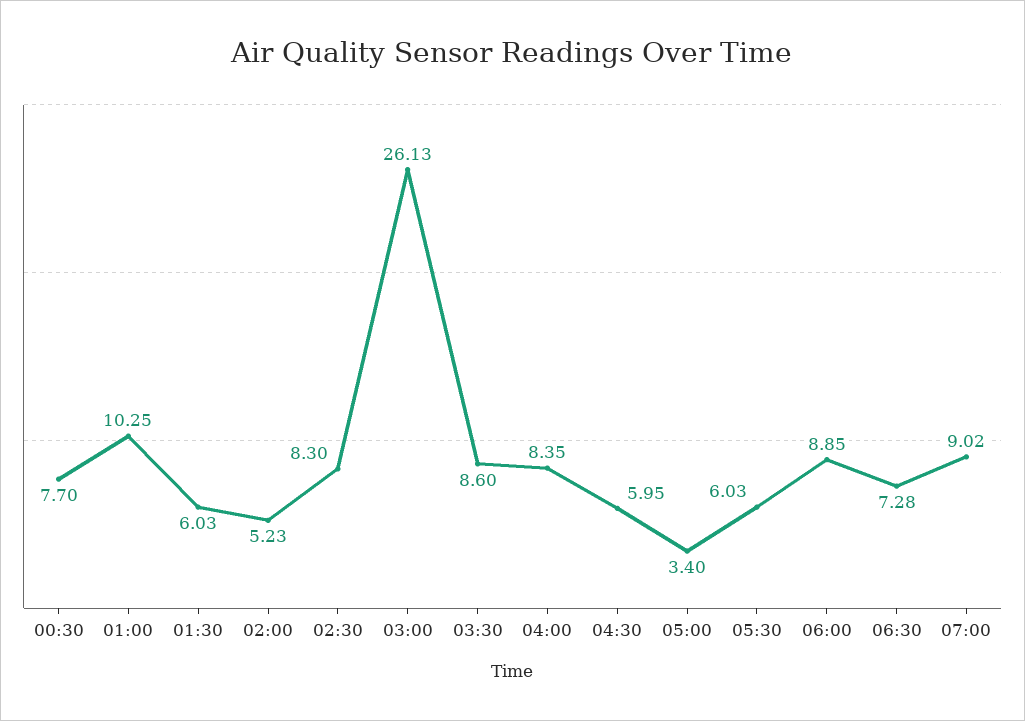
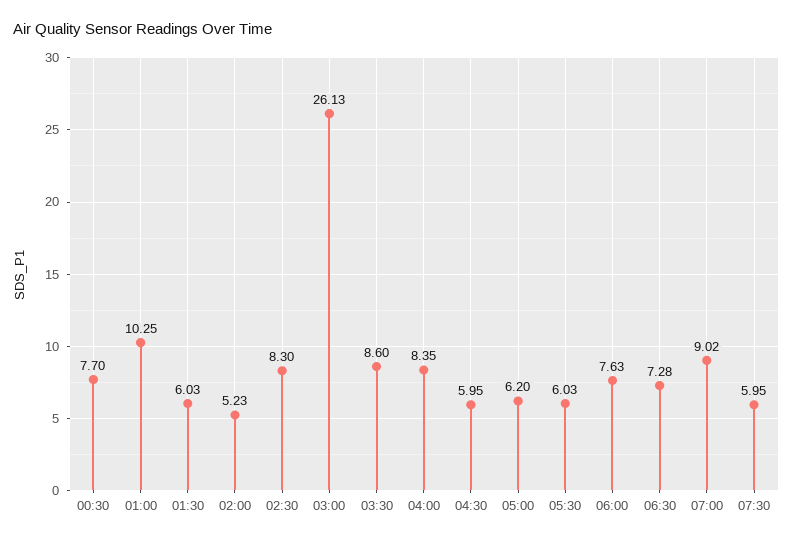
05:00: 3.4 -> 6.2
06:00: 8.85 -> 7.63
07:30: none -> 5.95

